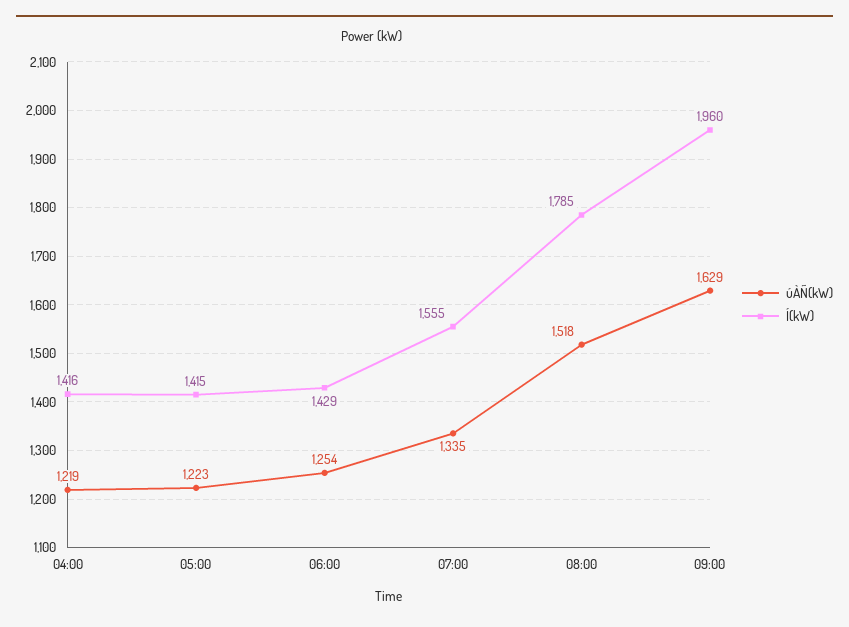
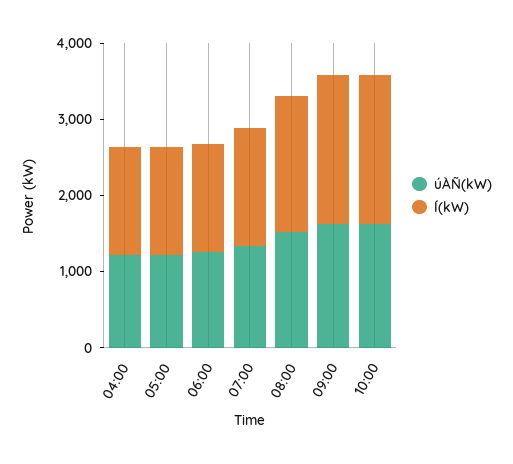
úÀÑ(kW), 10:00: none -> 1600
Í(kW), 10:00: none -> 2000

